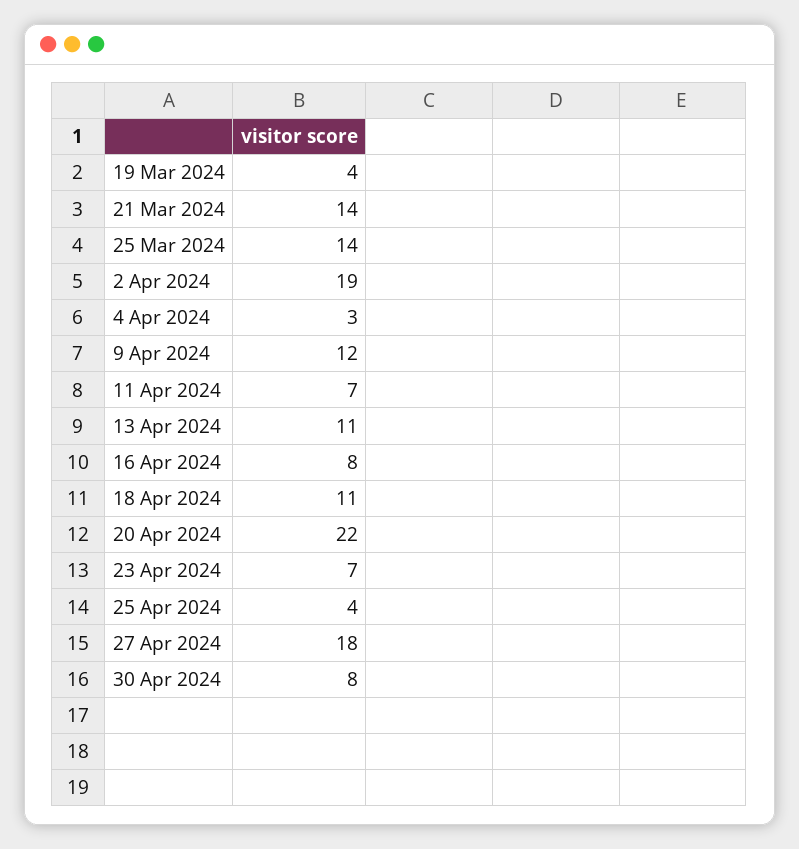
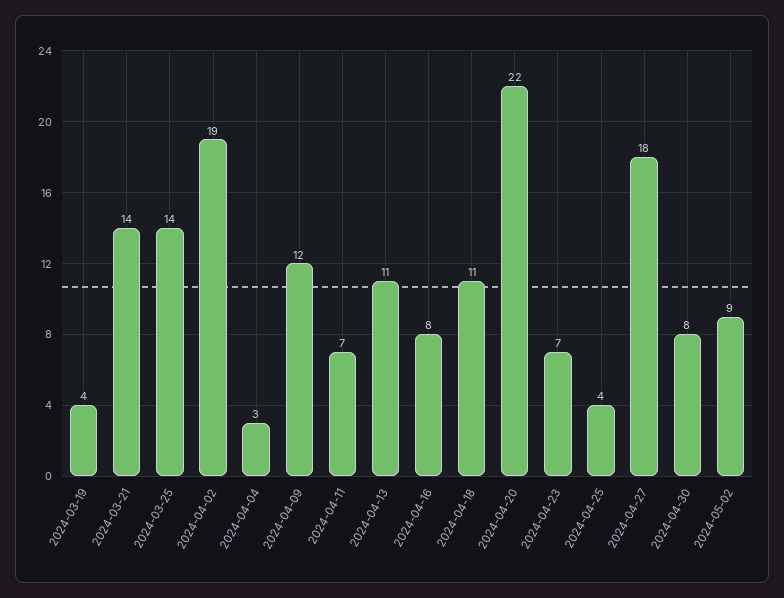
2024-05-02: none -> 9

